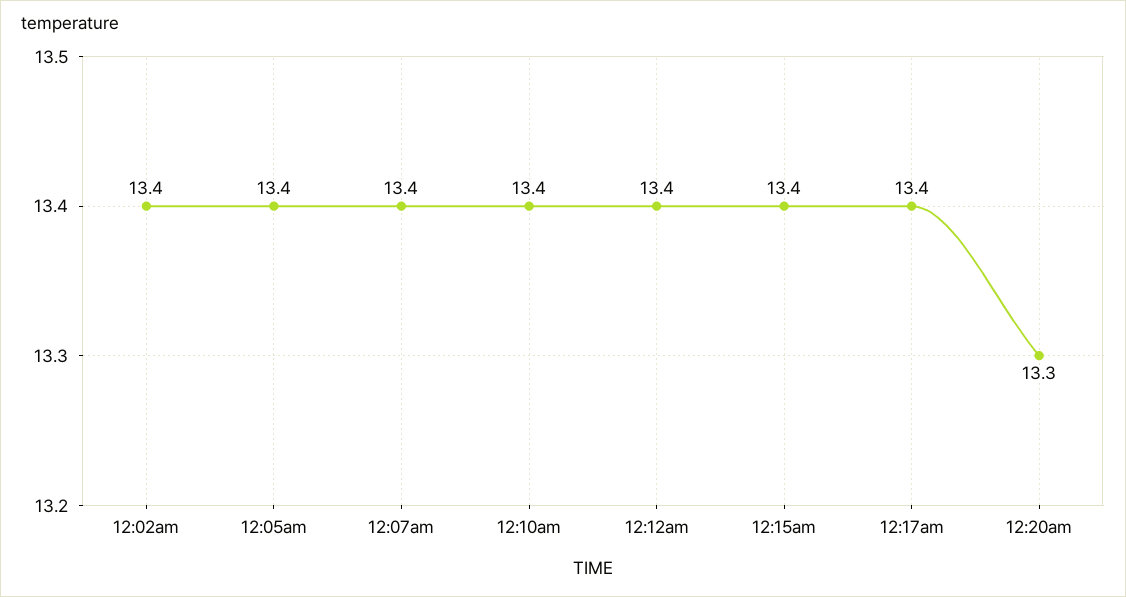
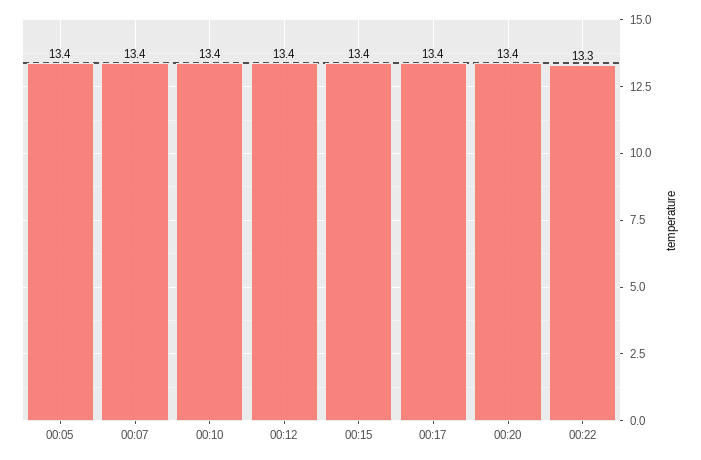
12:02am: 13.4 -> none
12:20am: 13.3 -> 13.4
00:22: none -> 13.3

